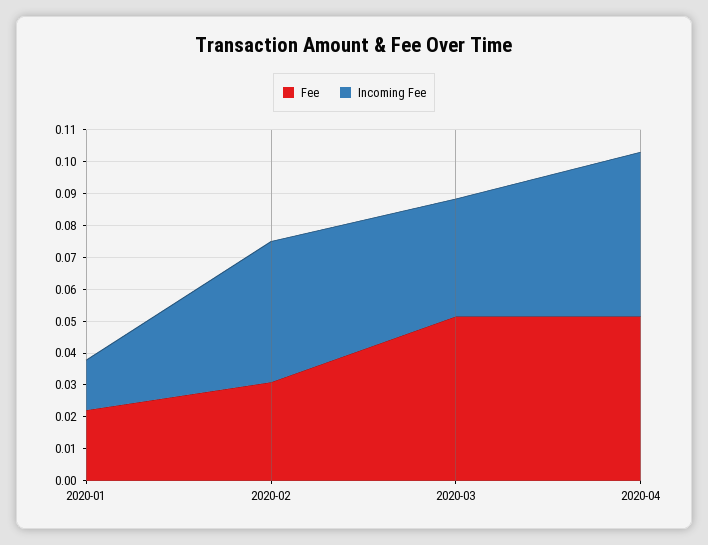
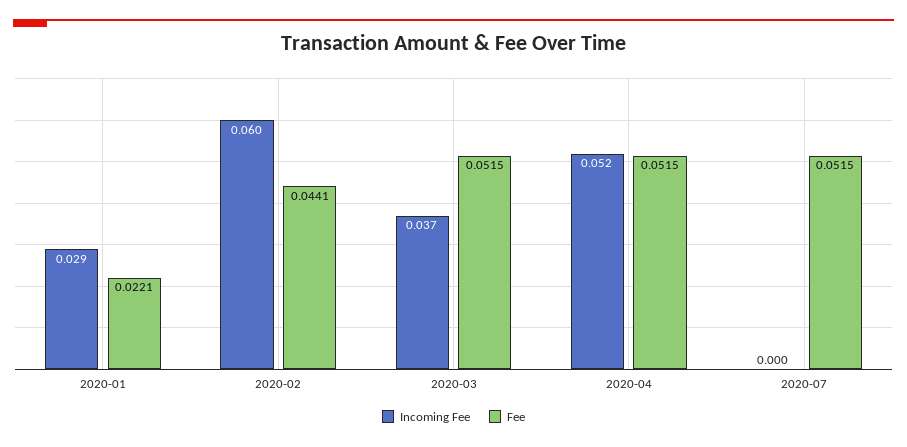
Incoming Fee, 2020-01: 0.015 -> 0.029
Fee, 2020-02: 0.03 -> 0.0441
Incoming Fee, 2020-02: 0.045 -> 0.06
Incoming Fee, 2020-07: none -> 0
Fee, 2020-07: none -> 0.0515

